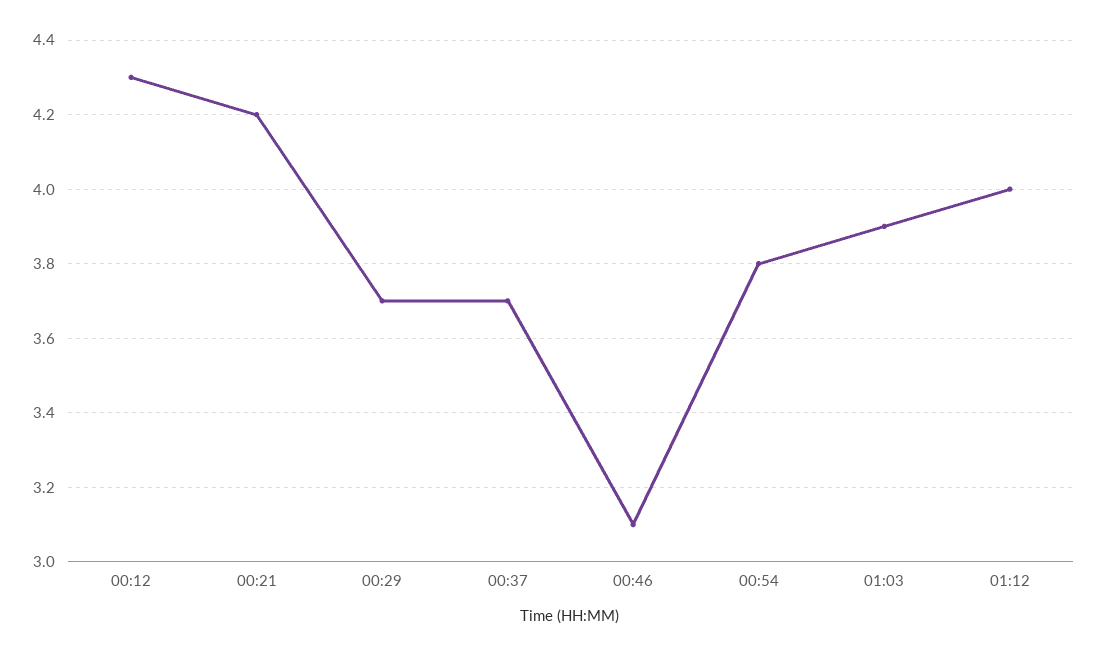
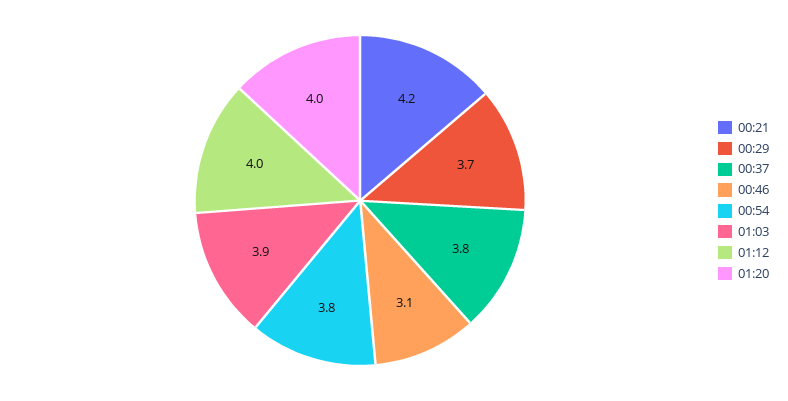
00:12: 4.3 -> none
00:37: 3.7 -> 3.8
01:20: none -> 4

